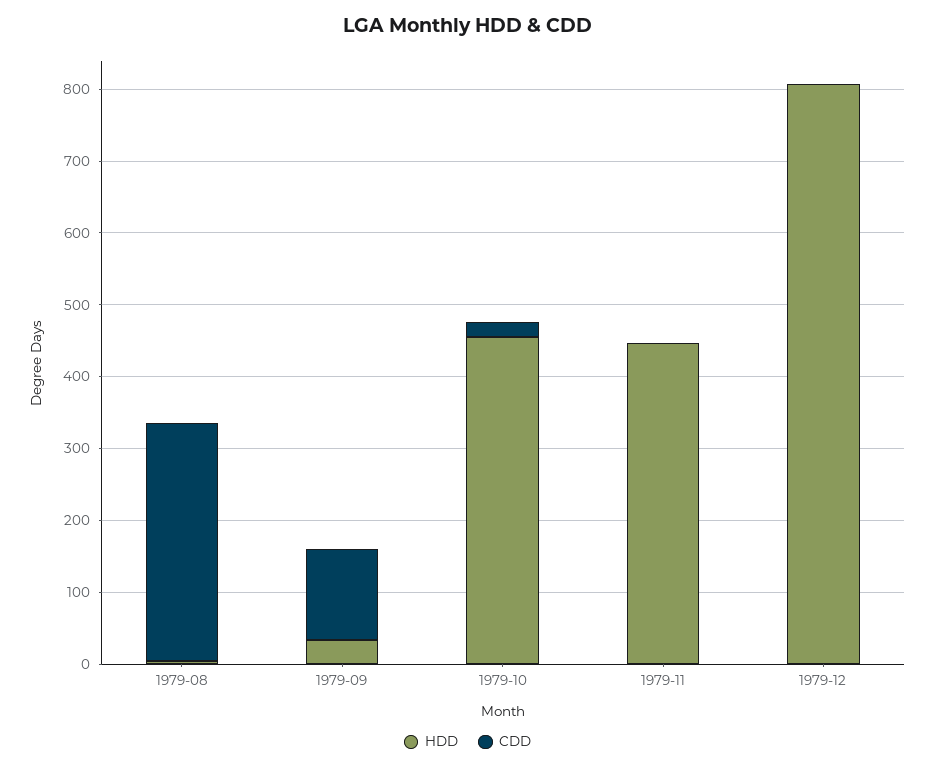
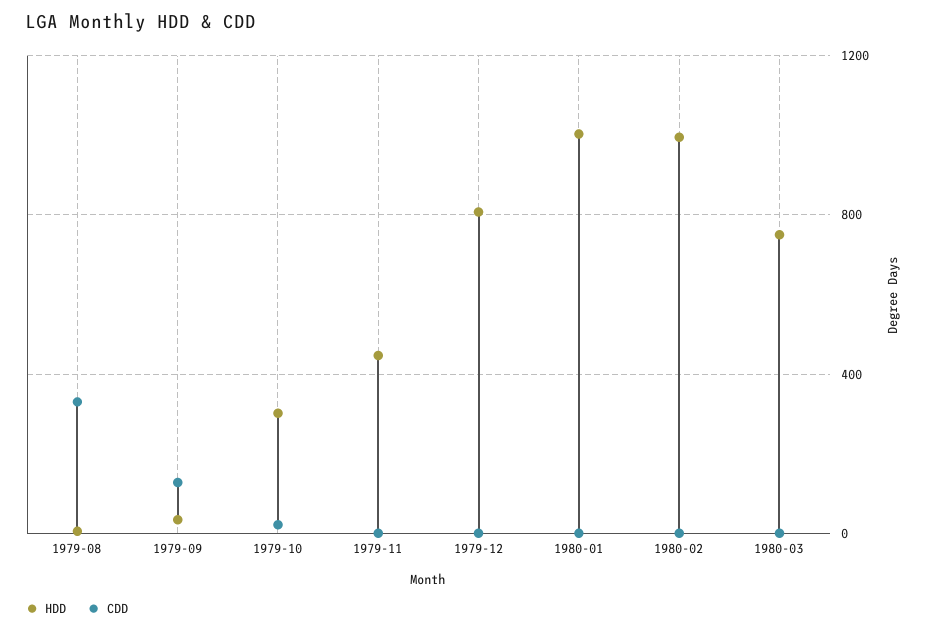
HDD, 1979-10: 460 -> 300
HDD, 1980-01: none -> 1000
CDD, 1980-01: none -> 0
HDD, 1980-02: none -> 1000
CDD, 1980-02: none -> 0
HDD, 1980-03: none -> 750
CDD, 1980-03: none -> 0

